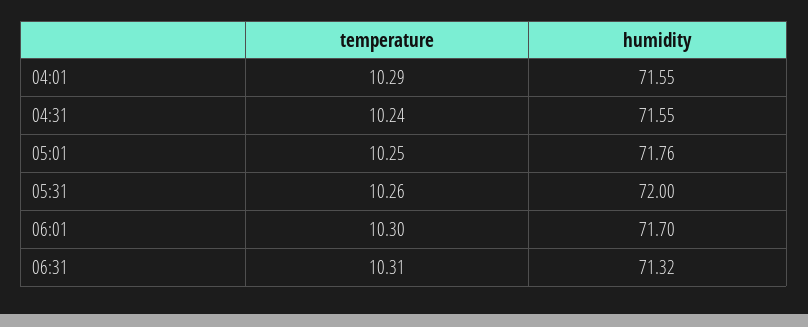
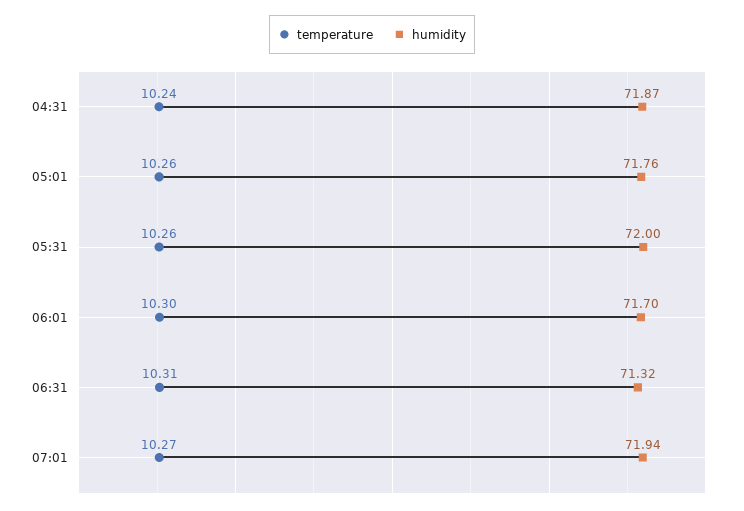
temperature, 04:01: 10.29 -> none
humidity, 04:01: 71.55 -> none
humidity, 04:31: 71.55 -> 71.87
temperature, 05:01: 10.25 -> 10.26
temperature, 07:01: none -> 10.27
humidity, 07:01: none -> 71.94

